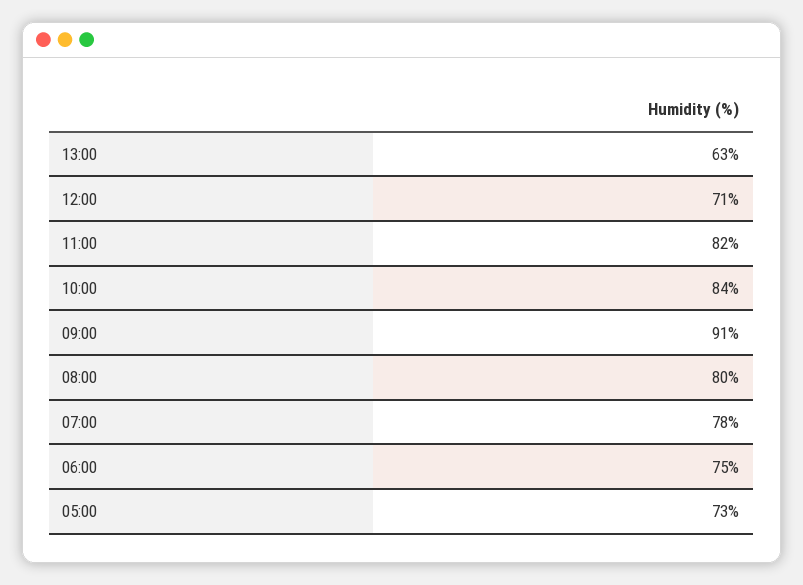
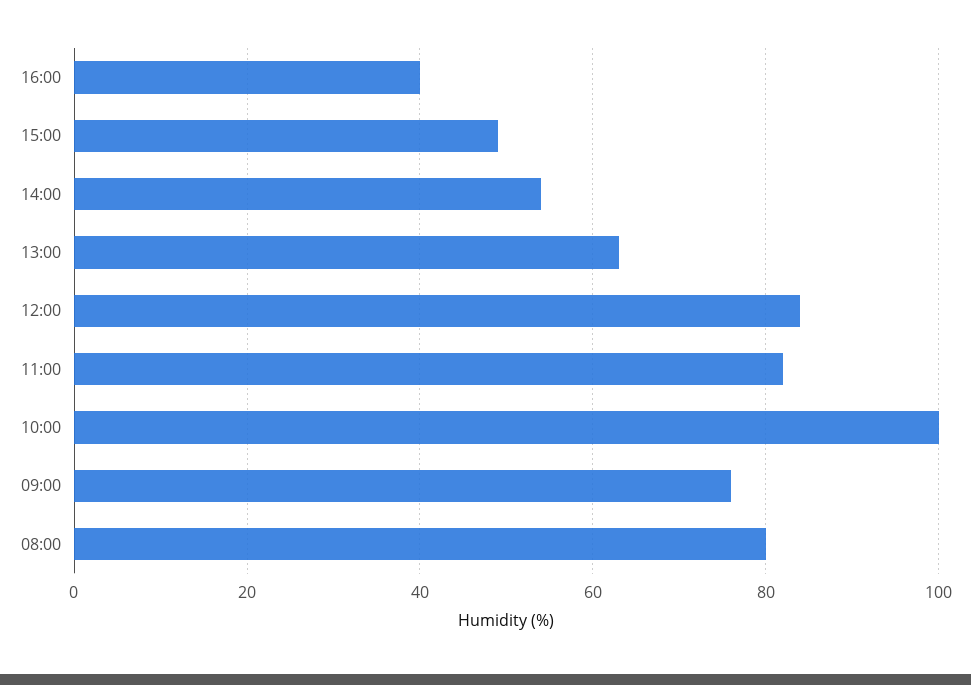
12:00: 71 -> 85
10:00: 84 -> 100
09:00: 91 -> 75
07:00: 78 -> none
06:00: 75 -> none
05:00: 73 -> none
16:00: none -> 40
15:00: none -> 50
14:00: none -> 55

